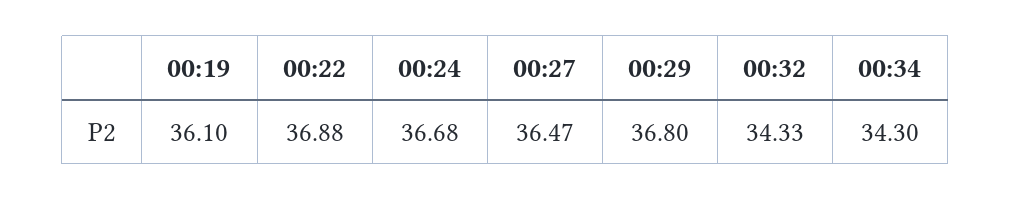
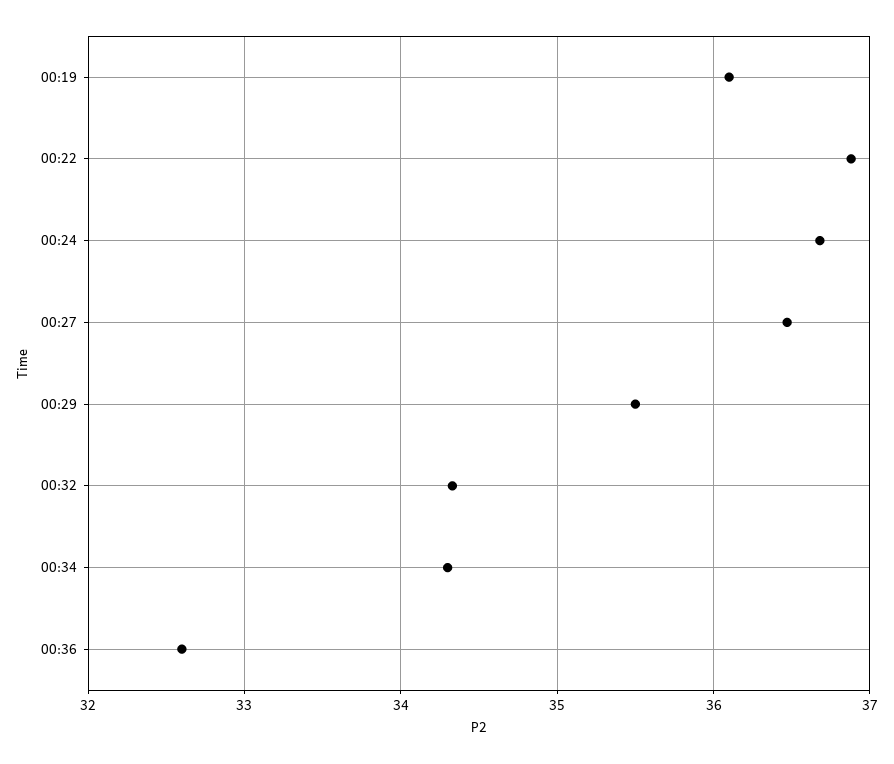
00:29: 36.8 -> 35.5
00:36: none -> 32.6

